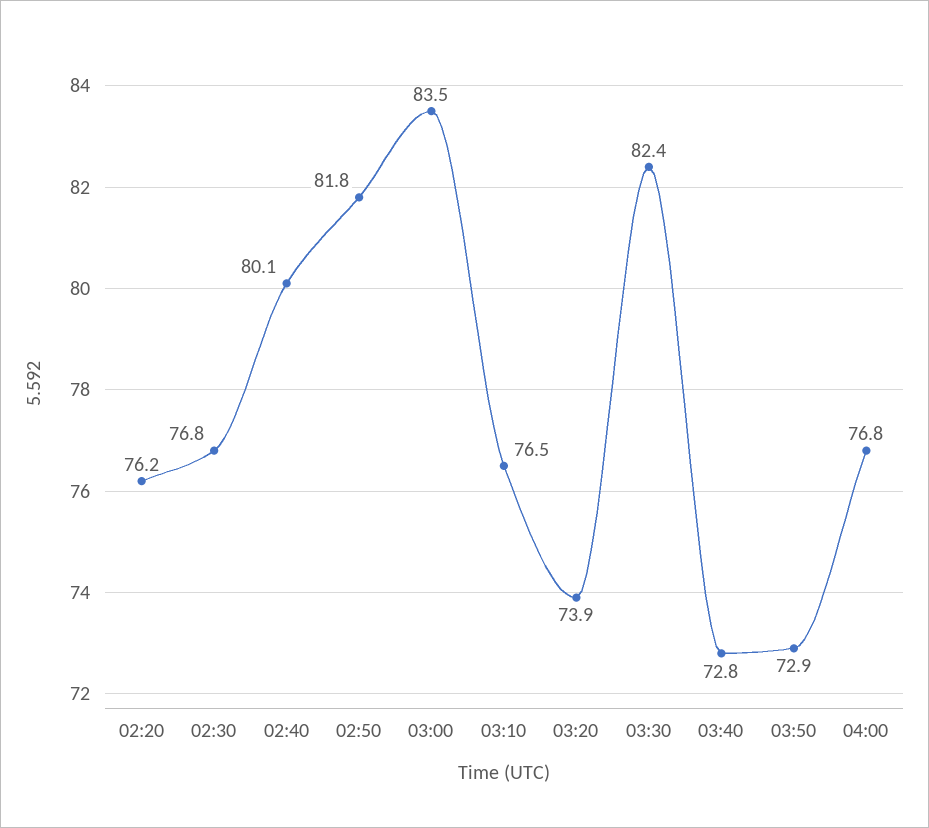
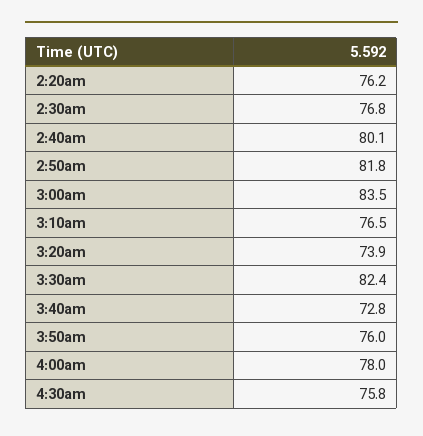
03:50: 72.9 -> 76
04:00: 76.8 -> 78
4:30am: none -> 75.8

